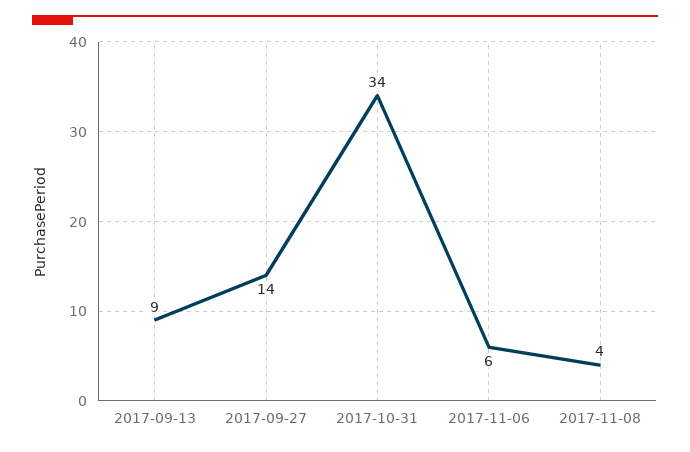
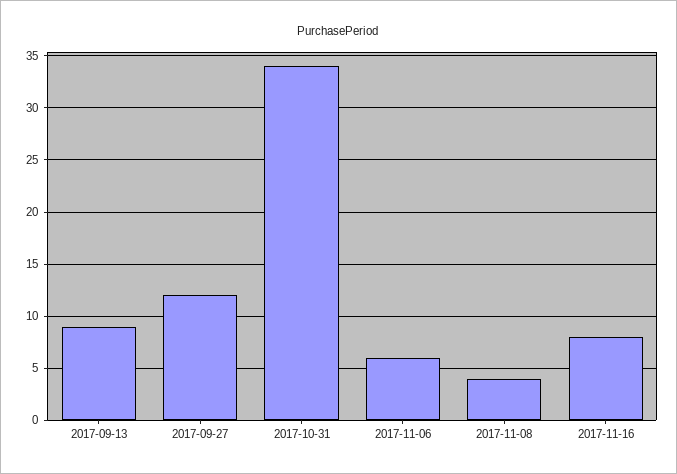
2017-09-27: 14 -> 12
2017-11-16: none -> 8

